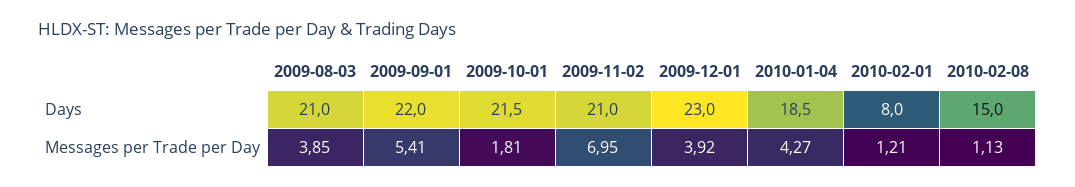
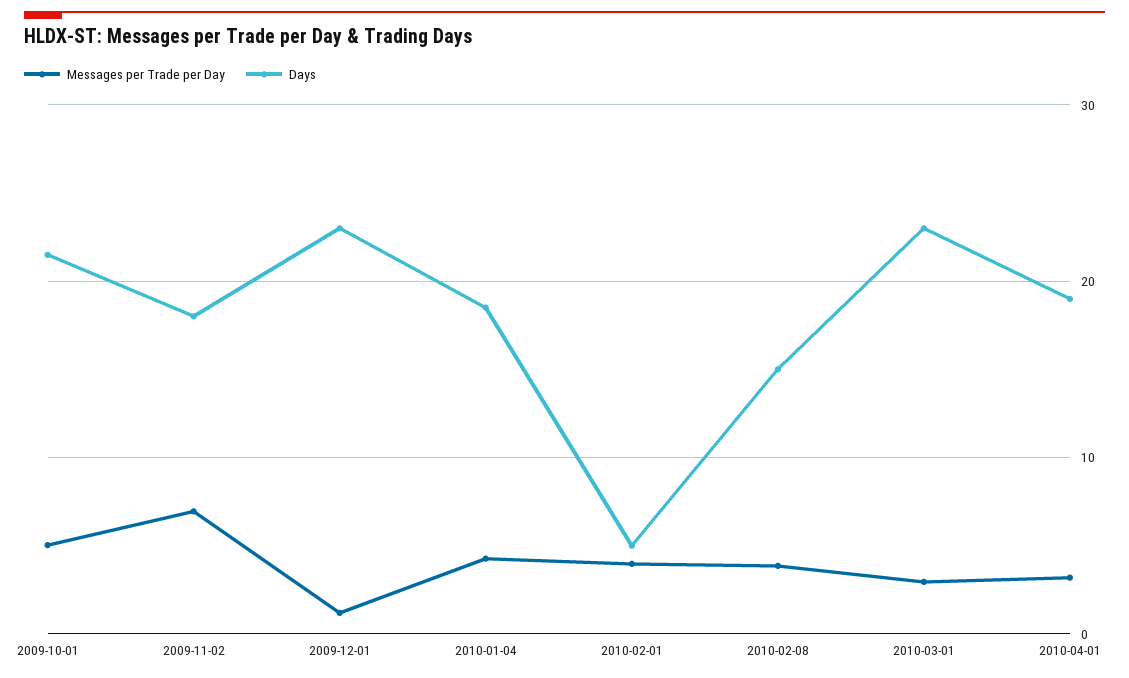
Days, 2009-08-03: 21 -> none
Days, 2009-09-01: 22 -> none
Days, 2009-11-02: 21 -> 18
Days, 2010-02-01: 8 -> 5
Messages per Trade per Day, 2009-08-03: 3.85 -> none
Messages per Trade per Day, 2009-09-01: 5.41 -> none
Messages per Trade per Day, 2009-10-01: 1.81 -> 5
Messages per Trade per Day, 2009-12-01: 3.92 -> 1
Messages per Trade per Day, 2010-02-01: 1.21 -> 4
Messages per Trade per Day, 2010-02-08: 1.13 -> 4
Messages per Trade per Day, 2010-03-01: none -> 3
Days, 2010-03-01: none -> 23
Messages per Trade per Day, 2010-04-01: none -> 3
Days, 2010-04-01: none -> 19

